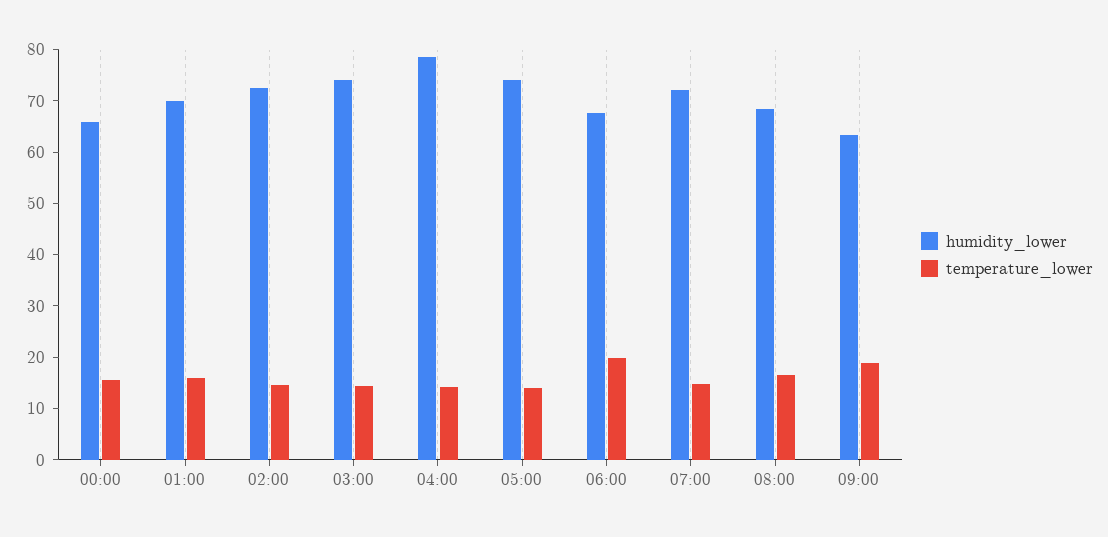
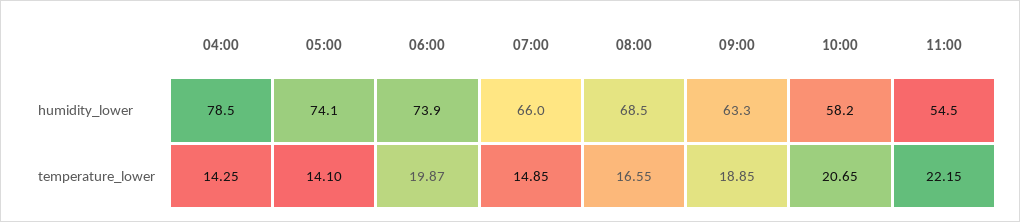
humidity_lower, 00:00: 66 -> none
temperature_lower, 00:00: 16 -> none
humidity_lower, 01:00: 70 -> none
temperature_lower, 01:00: 16 -> none
humidity_lower, 02:00: 72 -> none
temperature_lower, 02:00: 14 -> none
humidity_lower, 03:00: 74 -> none
temperature_lower, 03:00: 14 -> none
humidity_lower, 06:00: 68 -> 73.9
humidity_lower, 07:00: 72 -> 66
humidity_lower, 10:00: none -> 58.2
humidity_lower, 11:00: none -> 54.5
temperature_lower, 10:00: none -> 20.65
temperature_lower, 11:00: none -> 22.15

